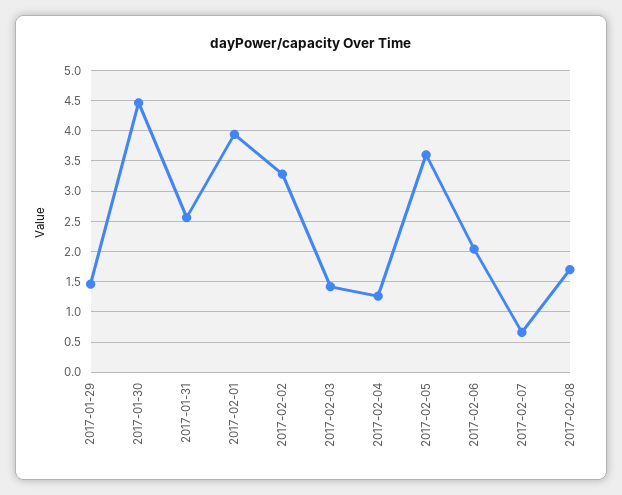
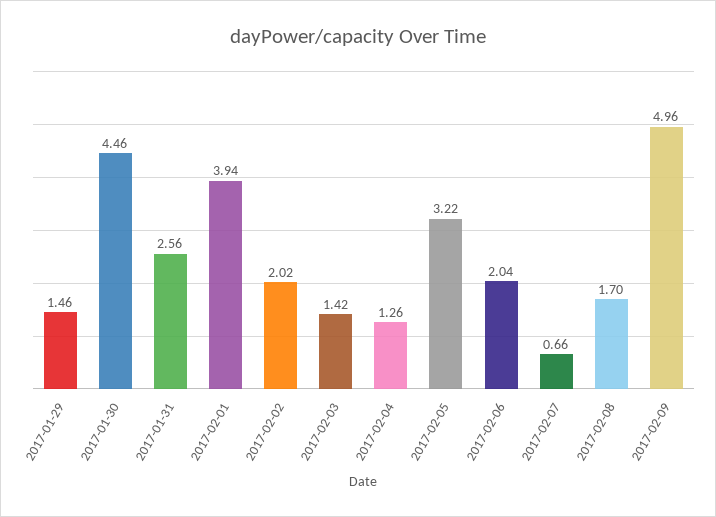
2017-02-02: 3.3 -> 2.02
2017-02-05: 3.6 -> 3.22
2017-02-09: none -> 4.96

